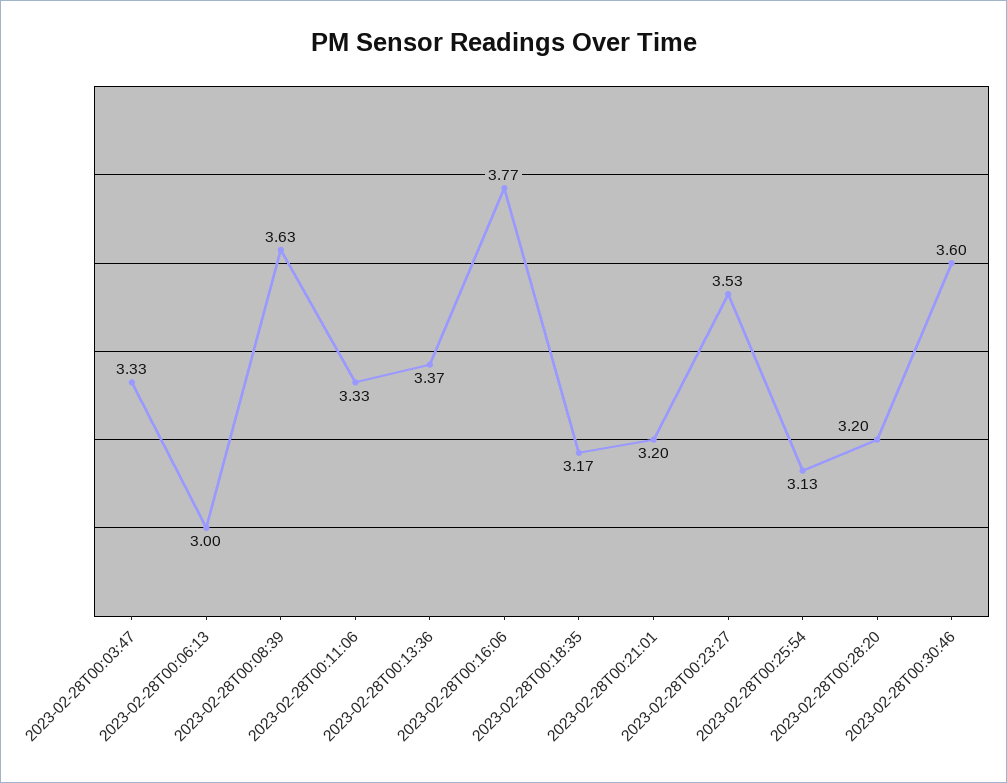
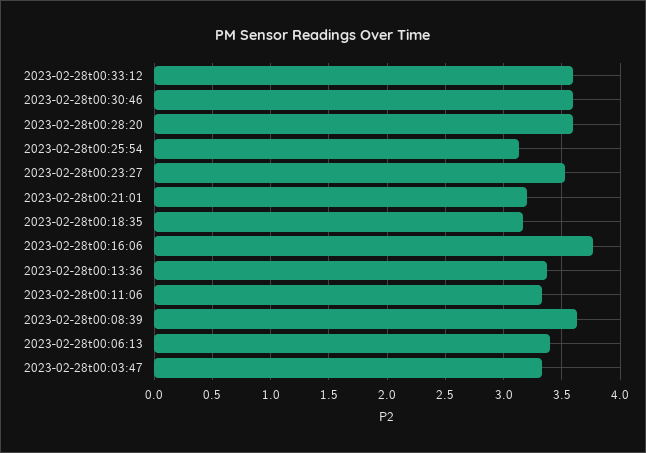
2023-02-28T00:06:13: 3 -> 3.4
2023-02-28T00:28:20: 3.2 -> 3.6
2023-02-28t00:33:12: none -> 3.6

